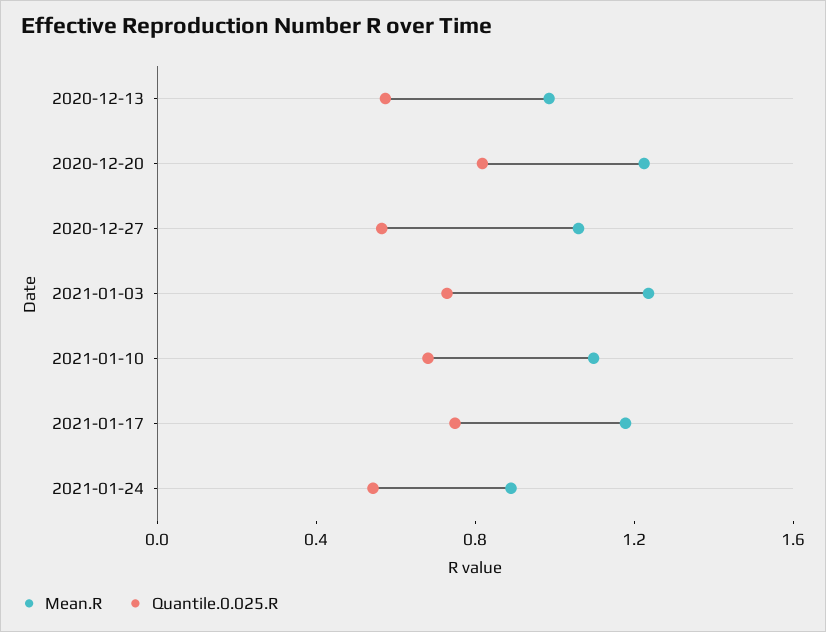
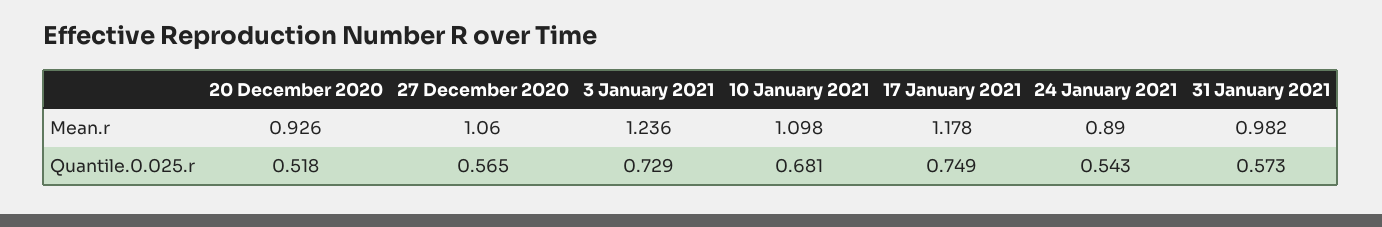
Mean.R, 2020-12-13: 1 -> none
Quantile.0.025.R, 2020-12-13: 0.6 -> none
Mean.R, 2020-12-20: 1.2 -> 0.926
Quantile.0.025.R, 2020-12-20: 0.8 -> 0.518
Mean.R, 31 January 2021: none -> 0.982
Quantile.0.025.R, 31 January 2021: none -> 0.573

